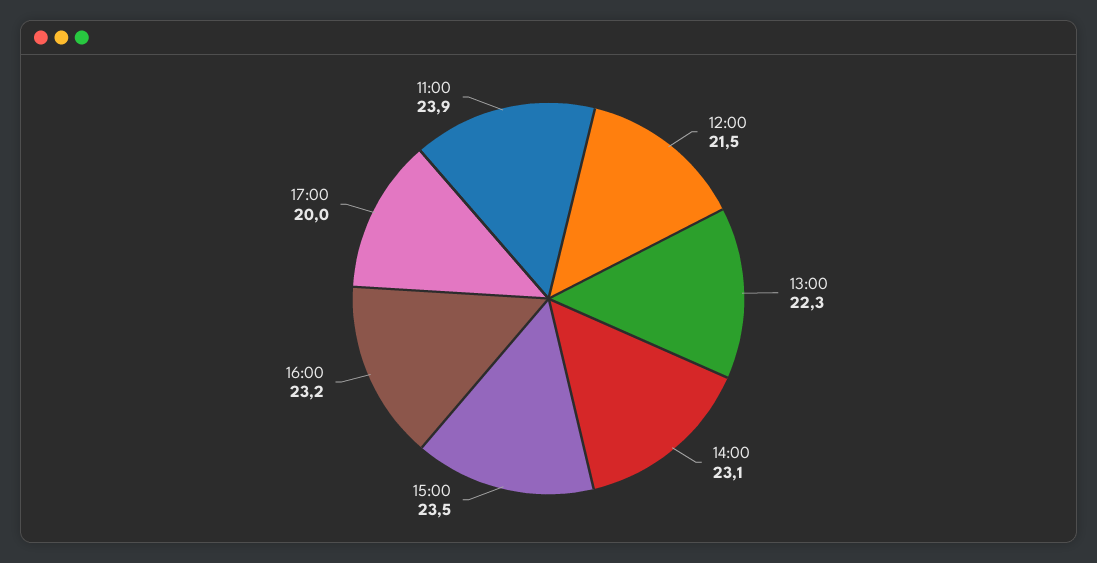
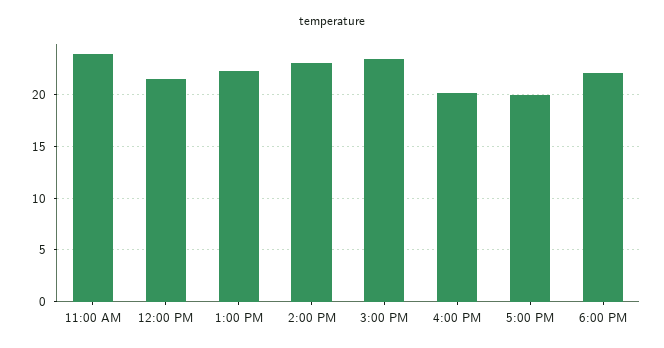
16:00: 23.2 -> 20
6:00 PM: none -> 22

